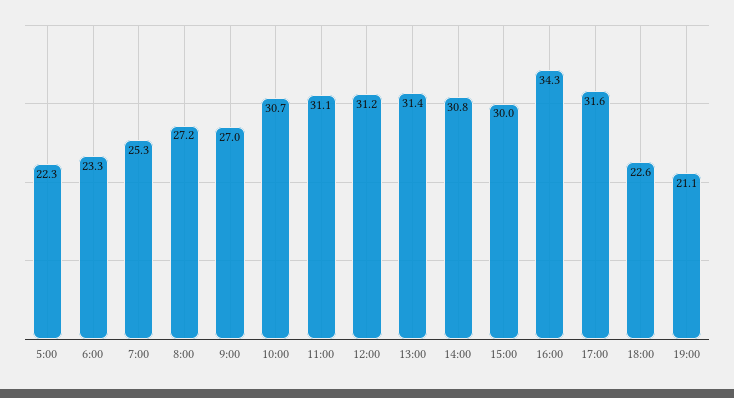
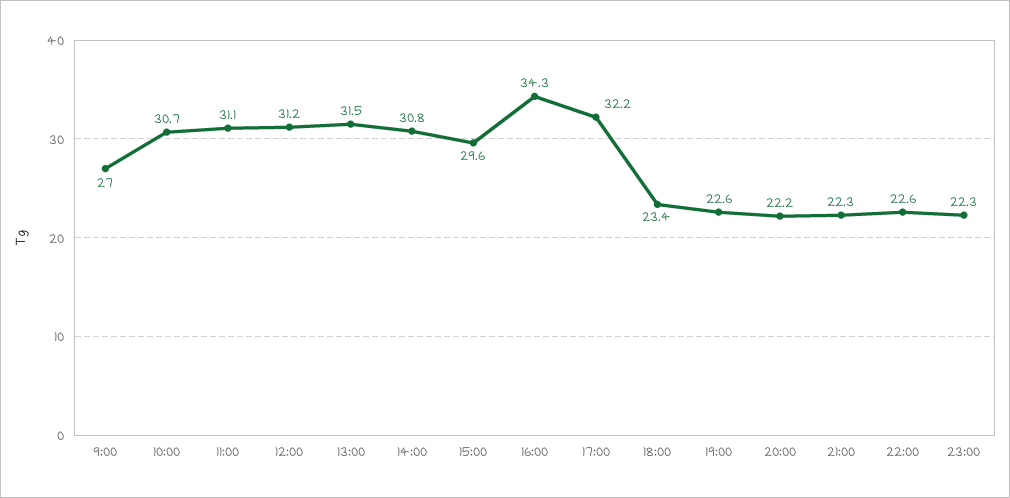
5:00: 22.3 -> none
6:00: 23.3 -> none
7:00: 25.3 -> none
8:00: 27.2 -> none
13:00: 31.4 -> 31.5
15:00: 30 -> 29.6
17:00: 31.6 -> 32.2
18:00: 22.6 -> 23.4
19:00: 21.1 -> 22.6
20:00: none -> 22.2
21:00: none -> 22.3
22:00: none -> 22.6
23:00: none -> 22.3

